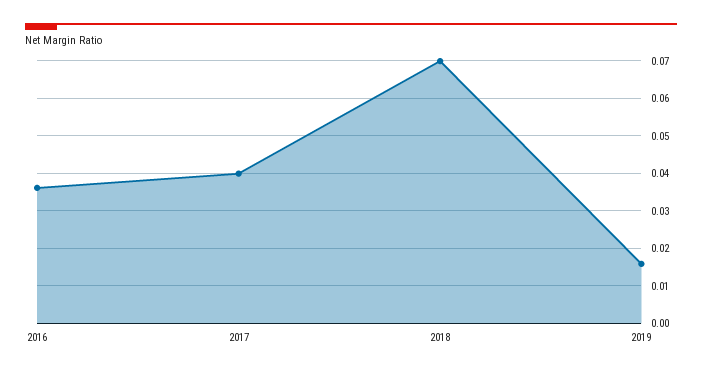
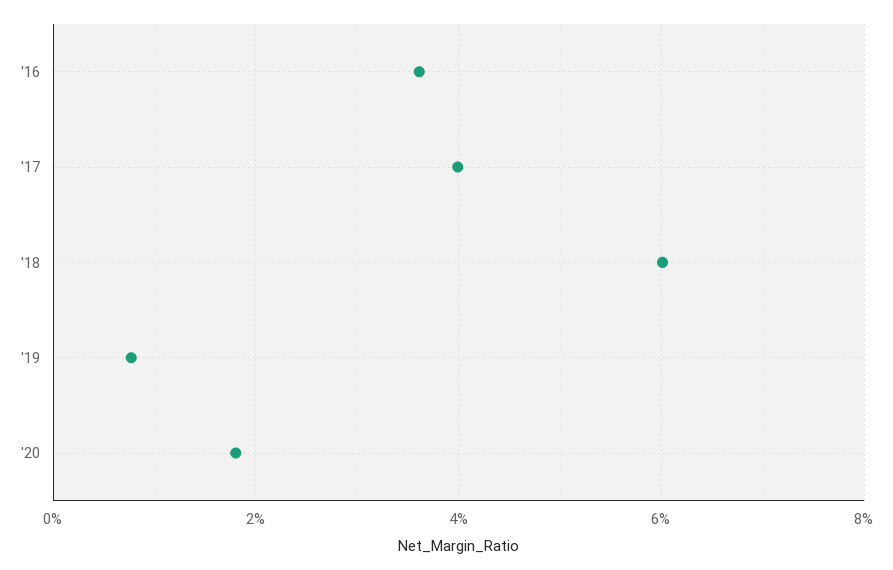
2018: 0.07 -> 0.06
2019: 0.016 -> 0.008
'20: none -> 0.018

